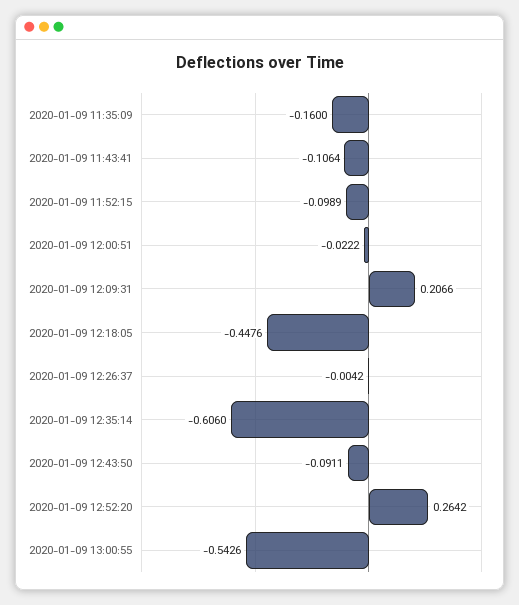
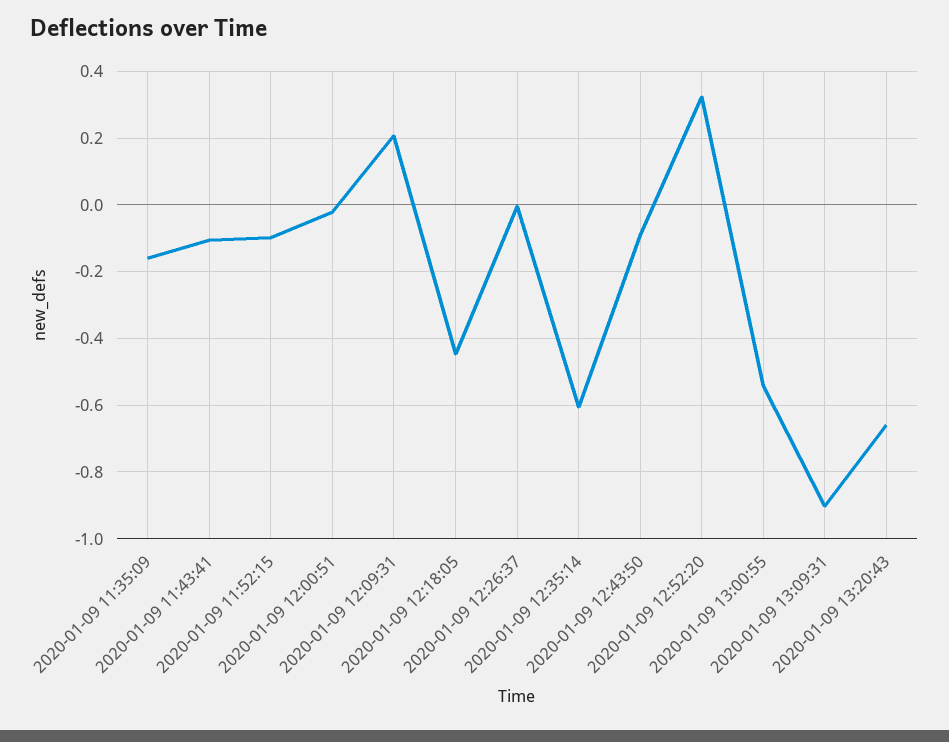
2020-01-09 12:52:20: 0.2642 -> 0.32
2020-01-09 13:09:31: none -> -0.9
2020-01-09 13:20:43: none -> -0.66

